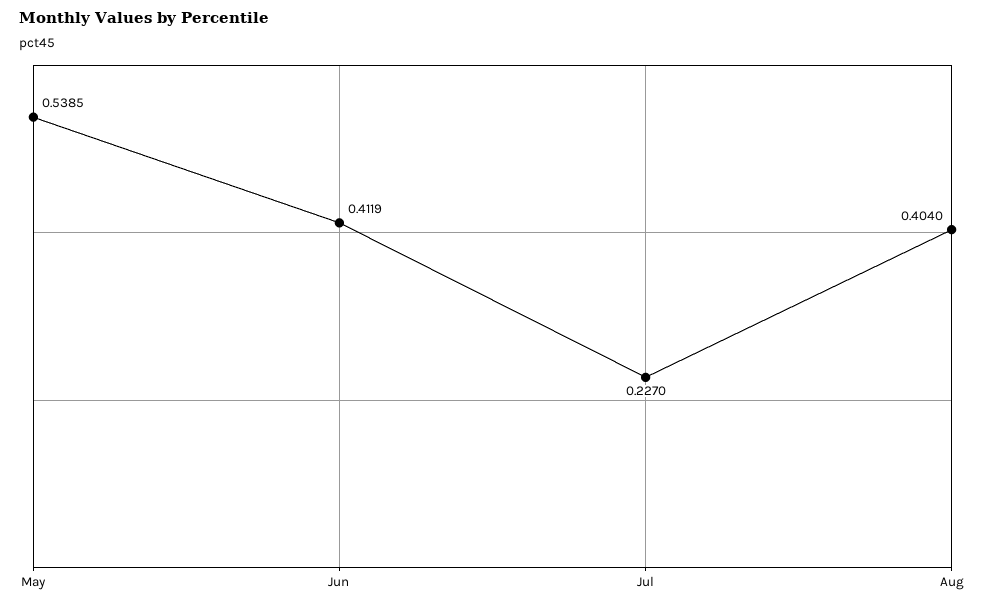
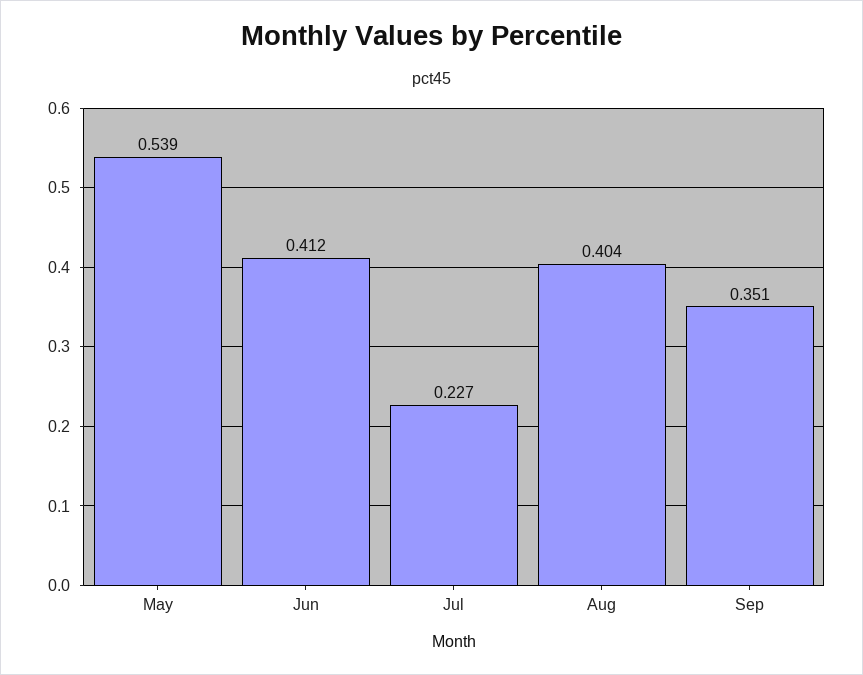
Sep: none -> 0.351

